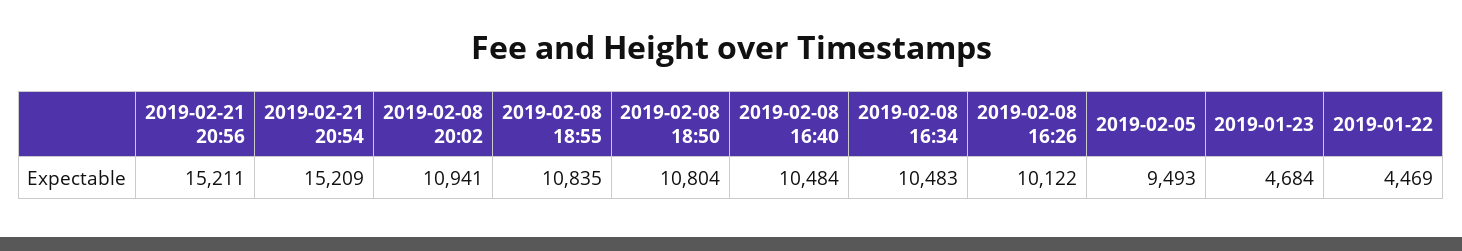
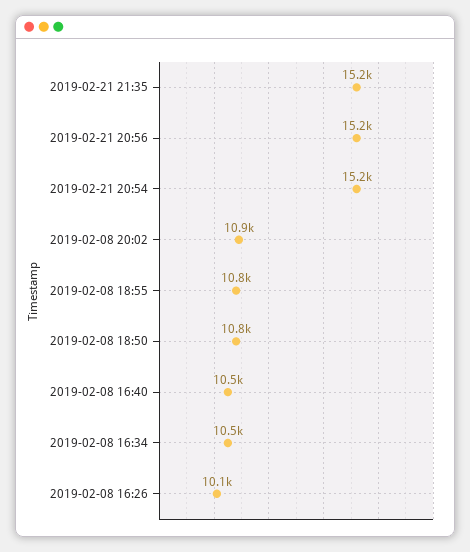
2019-02-05: 9493 -> none
2019-01-23: 4684 -> none
2019-01-22: 4469 -> none
2019-02-21 21:35: none -> 15200

